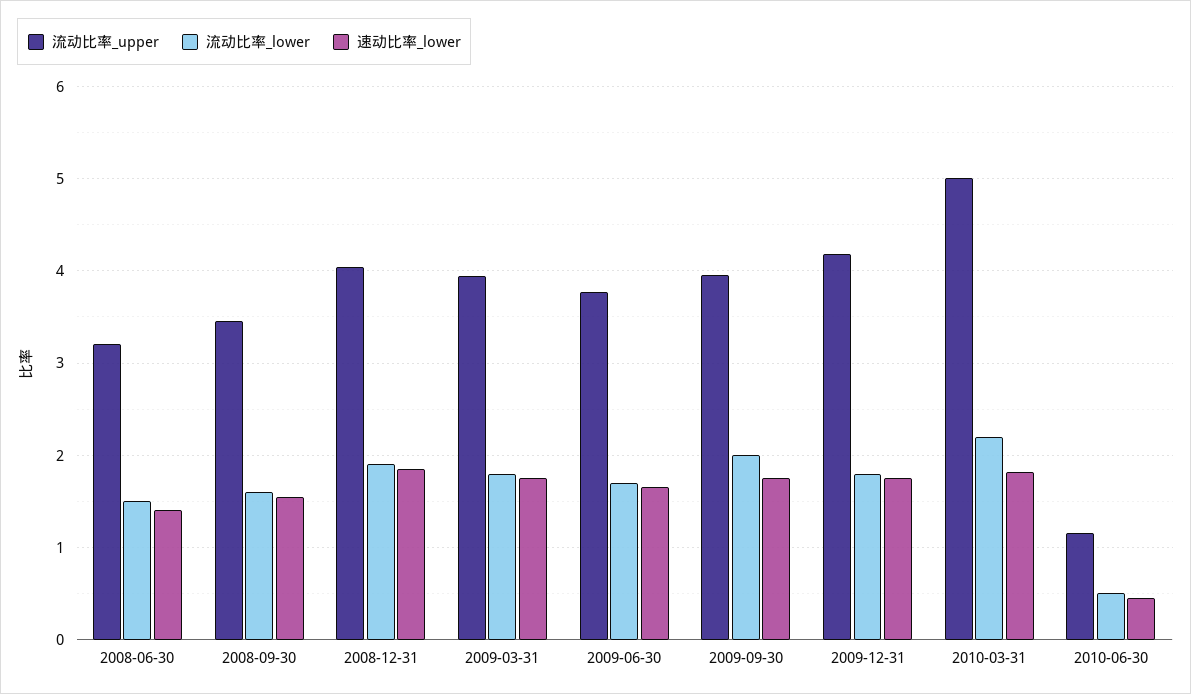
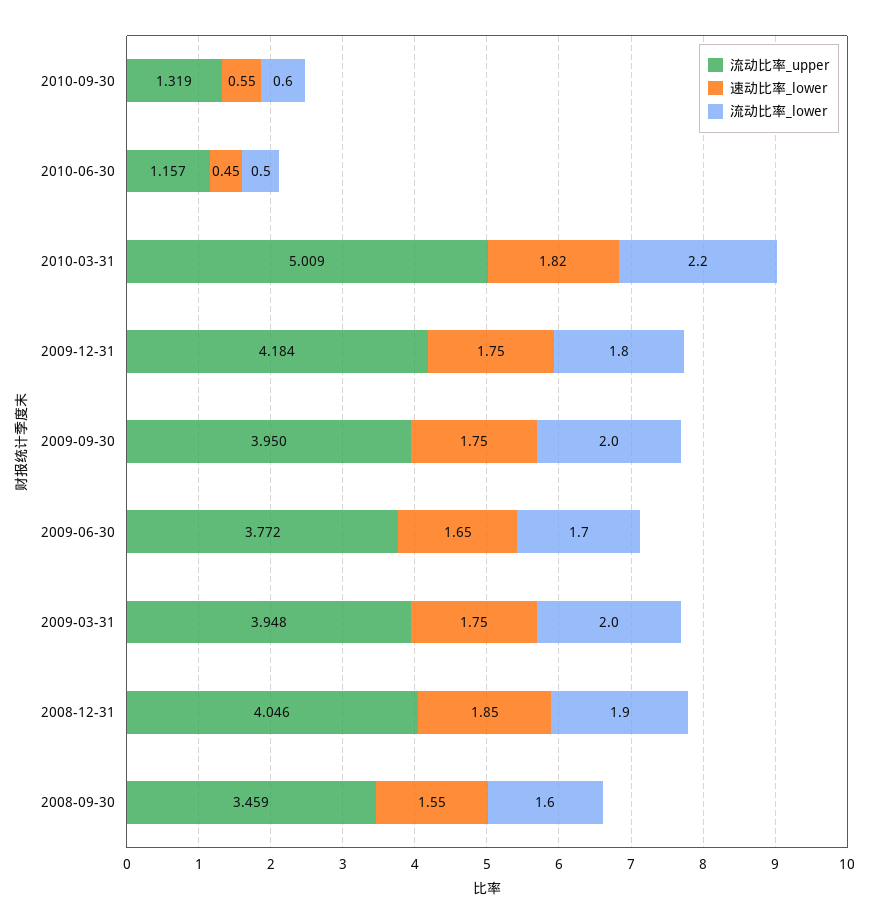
流动比率_upper, 2008-06-30: 3.2 -> none
流动比率_lower, 2008-06-30: 1.5 -> none
速动比率_lower, 2008-06-30: 1.4 -> none
流动比率_lower, 2009-03-31: 1.8 -> 2
流动比率_upper, 2010-09-30: none -> 1.319
速动比率_lower, 2010-09-30: none -> 0.55
流动比率_lower, 2010-09-30: none -> 0.6

